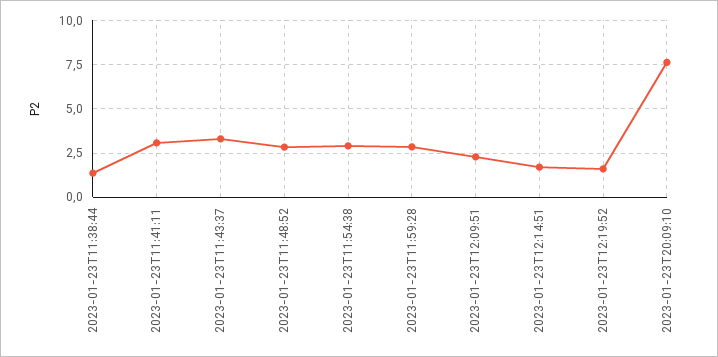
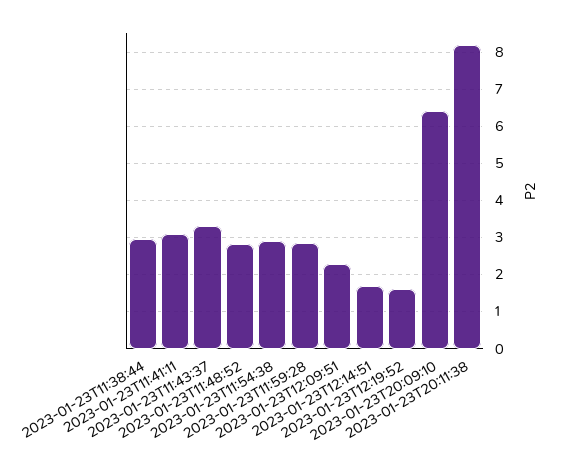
2023-01-23T11:38:44: 1.5 -> 3
2023-01-23T20:09:10: 7.5 -> 6.4
2023-01-23T20:11:38: none -> 8.2

